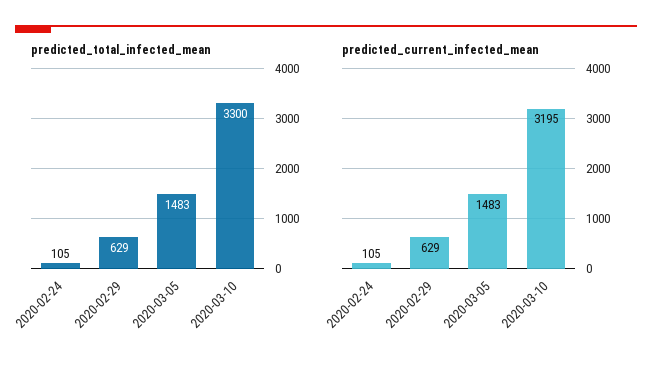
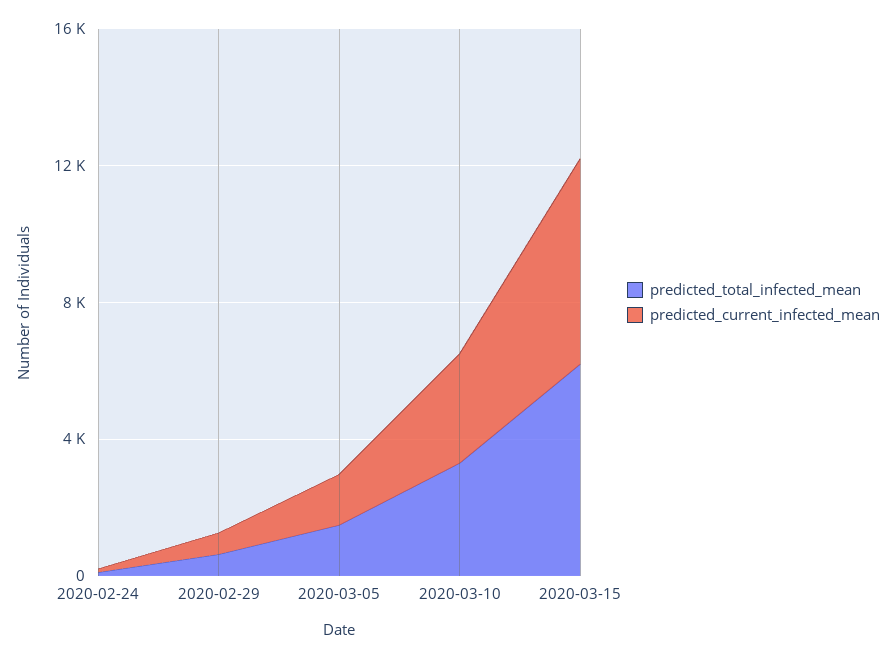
predicted_total_infected_mean, 2020-03-15: none -> 6000
predicted_current_infected_mean, 2020-03-15: none -> 6000

